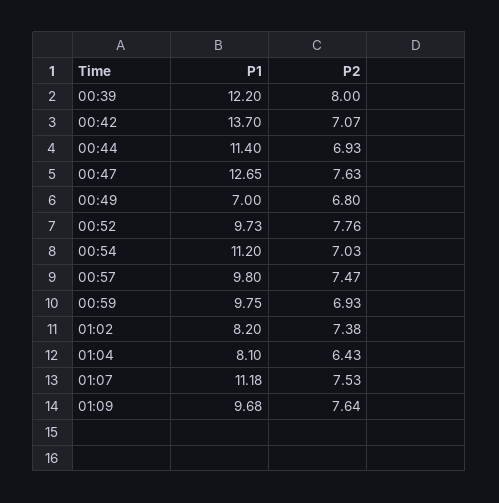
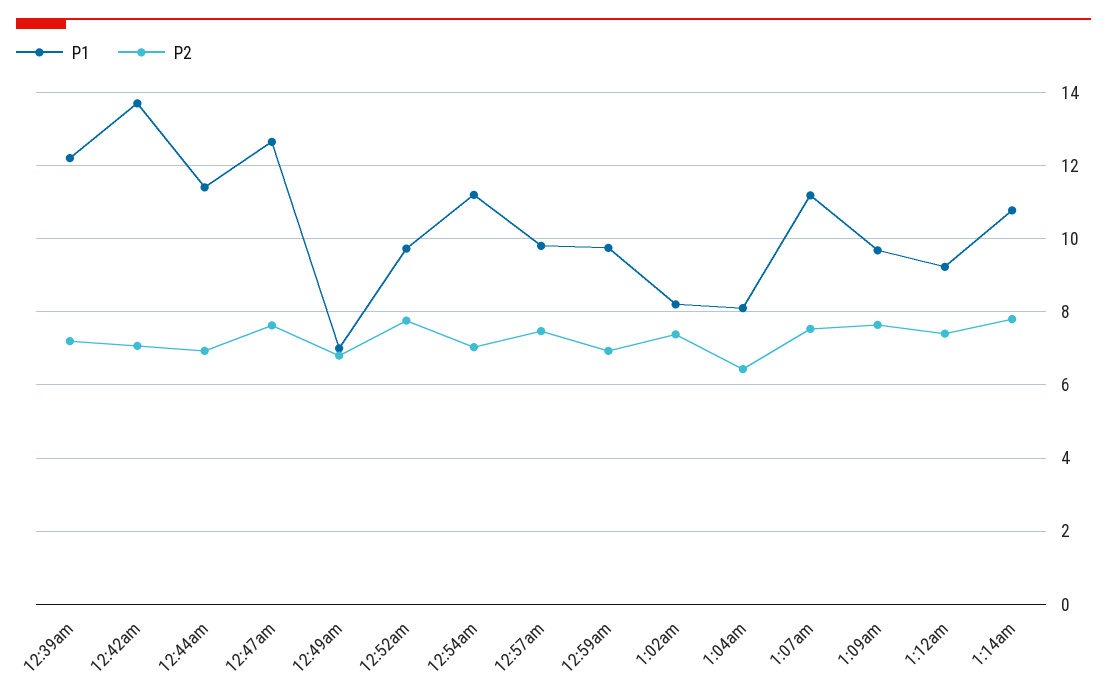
P2, 00:39: 8 -> 7.2
P1, 1:12am: none -> 9.2
P2, 1:12am: none -> 7.4
P1, 1:14am: none -> 10.8
P2, 1:14am: none -> 7.8

